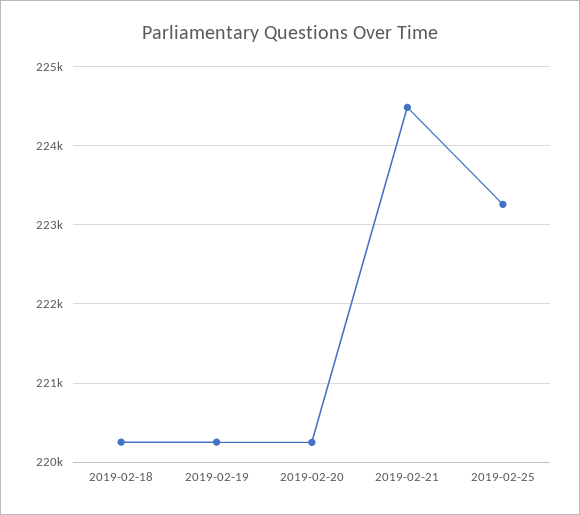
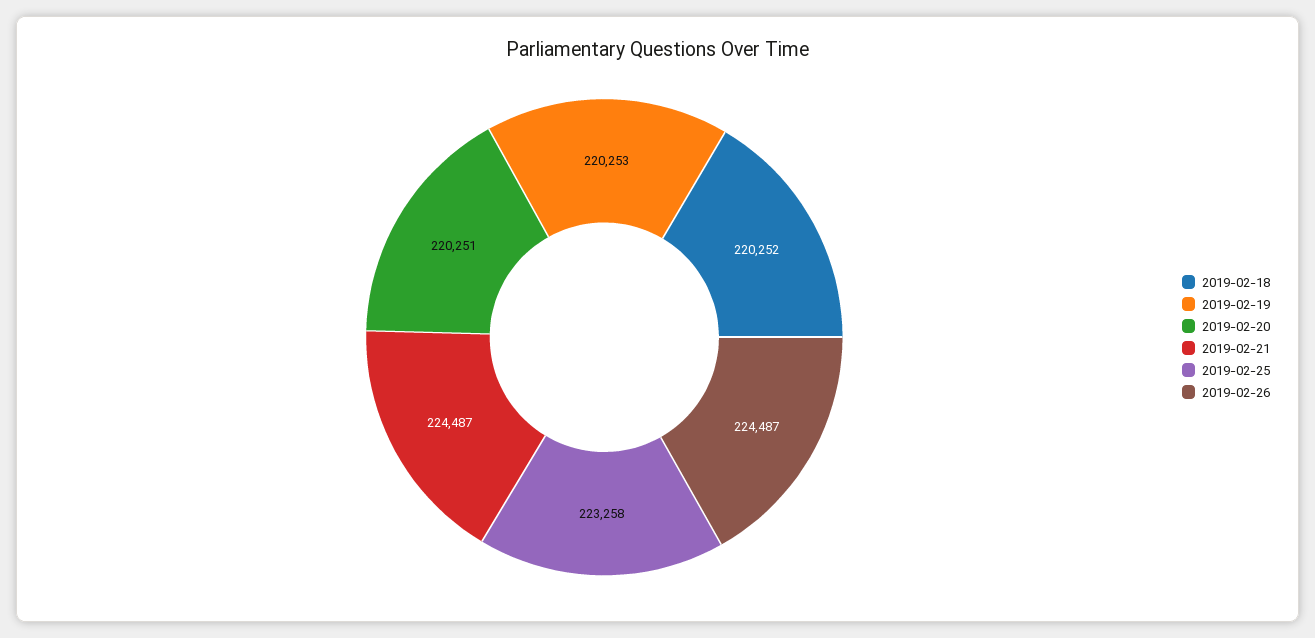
2019-02-26: none -> 224487

